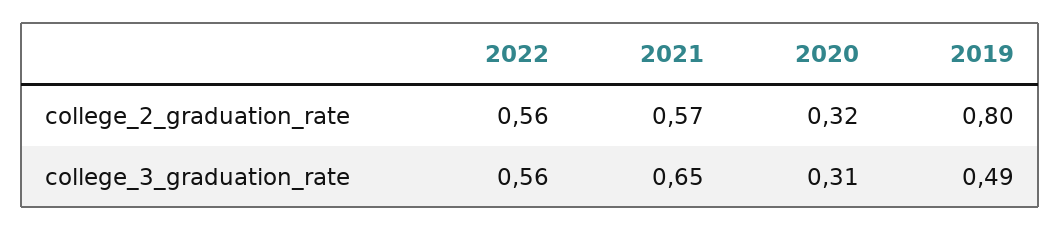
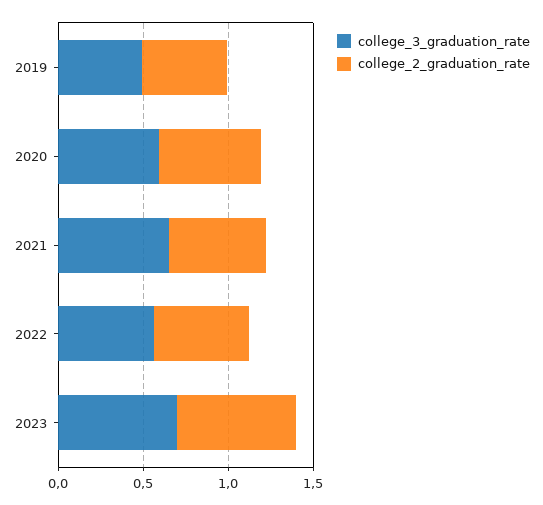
college_2_graduation_rate, 2020: 0.32 -> 0.6
college_2_graduation_rate, 2019: 0.8 -> 0.5
college_3_graduation_rate, 2020: 0.31 -> 0.6
college_3_graduation_rate, 2023: none -> 0.7
college_2_graduation_rate, 2023: none -> 0.7

